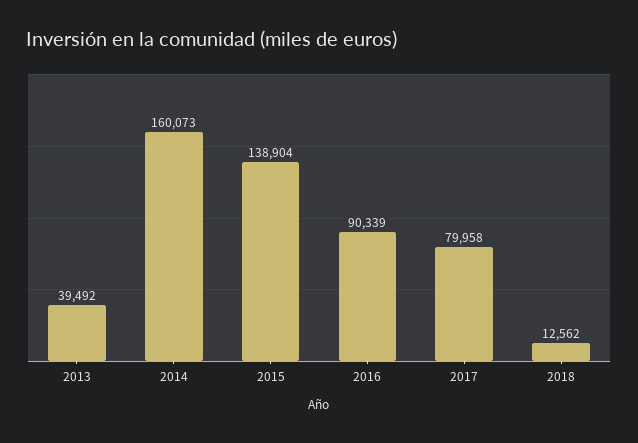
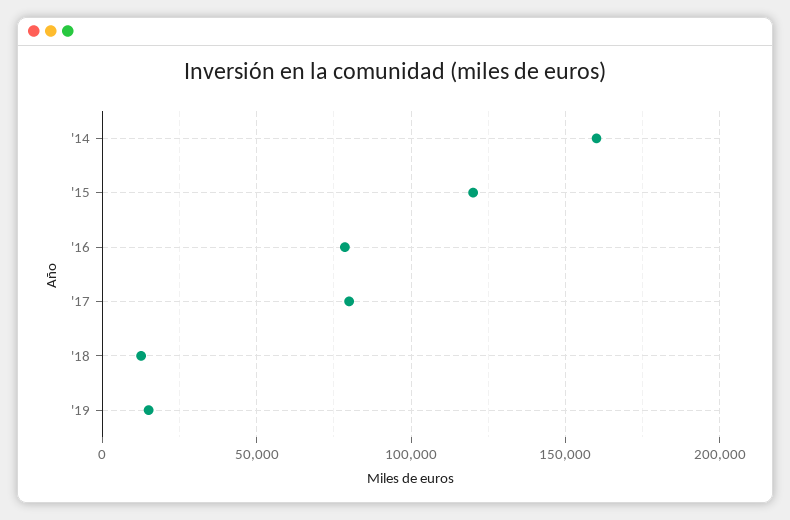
2013: 39492 -> none
2015: 138904 -> 120000
2016: 90339 -> 80000
'19: none -> 15000

